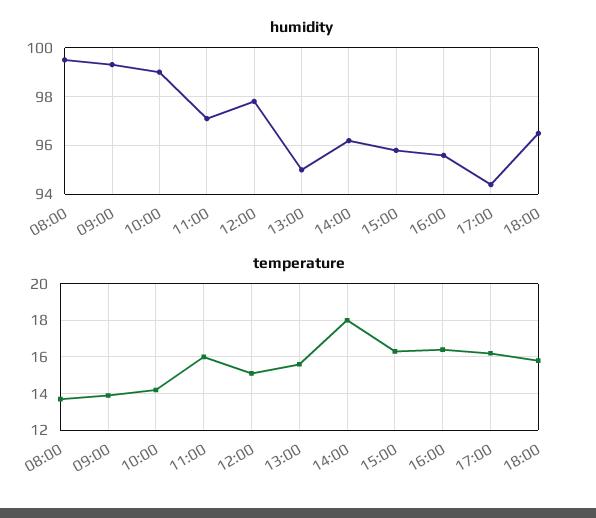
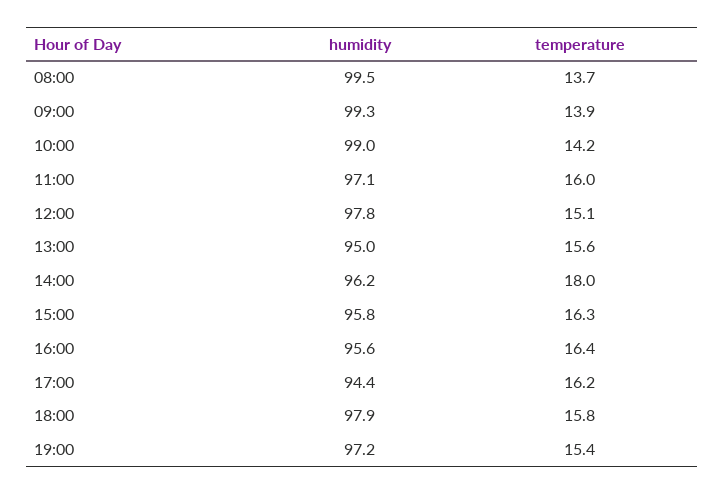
humidity, 18:00: 96.5 -> 97.9
humidity, 19:00: none -> 97.2
temperature, 19:00: none -> 15.4

